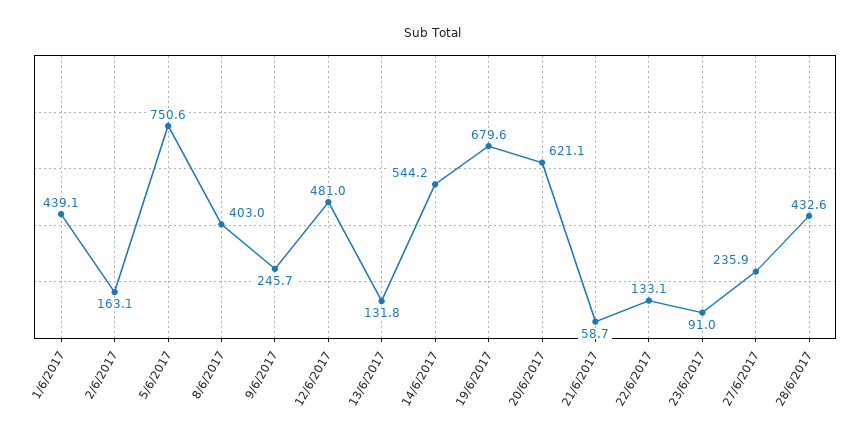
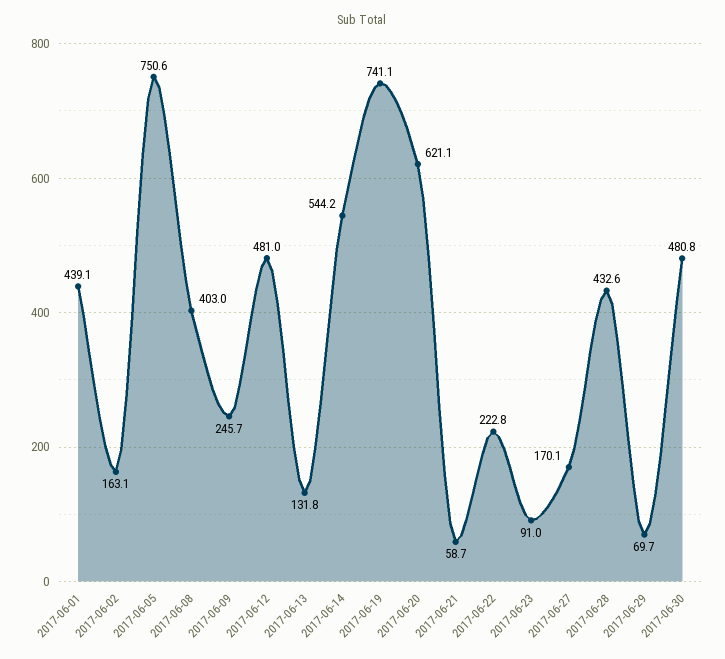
19/6/2017: 679.6 -> 741.1
22/6/2017: 133.1 -> 222.8
27/6/2017: 235.9 -> 170.1
2017-06-29: none -> 69.7
2017-06-30: none -> 480.8

